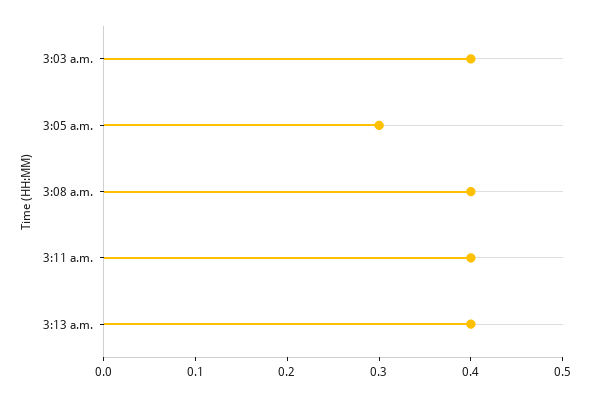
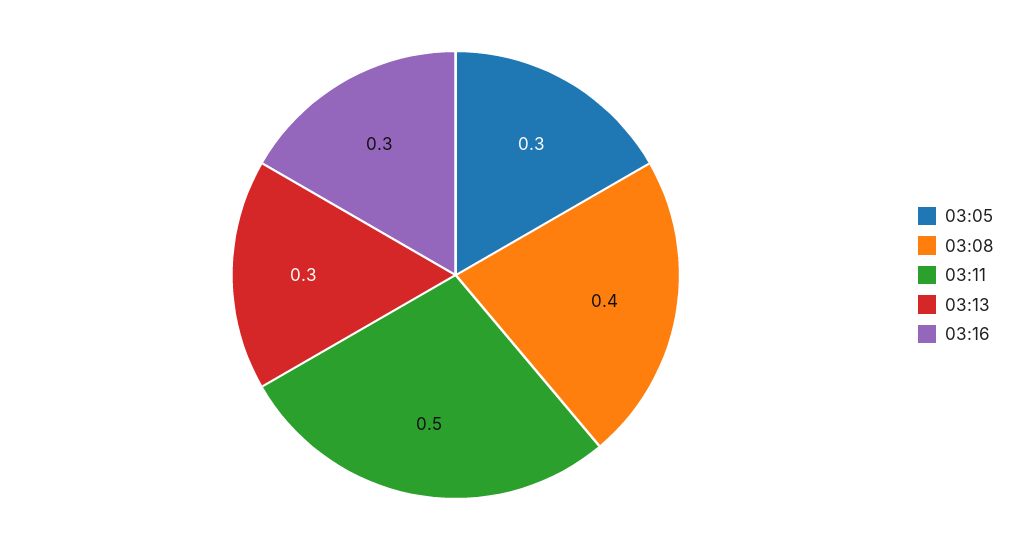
3:03 a.m.: 0.4 -> none
3:11 a.m.: 0.4 -> 0.5
3:13 a.m.: 0.4 -> 0.3
03:16: none -> 0.3

